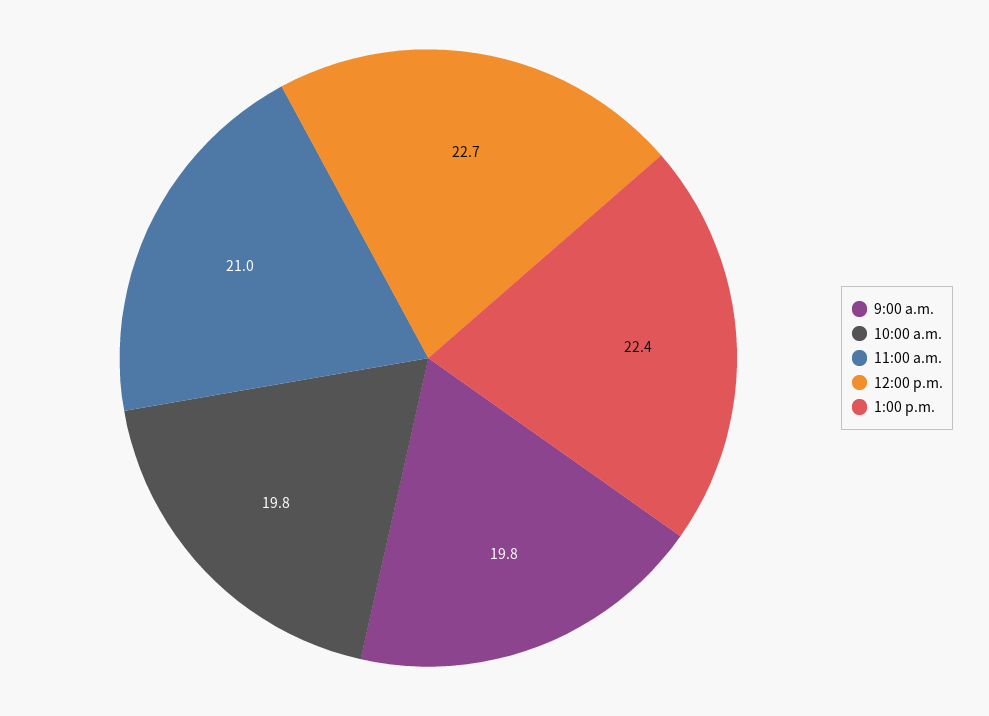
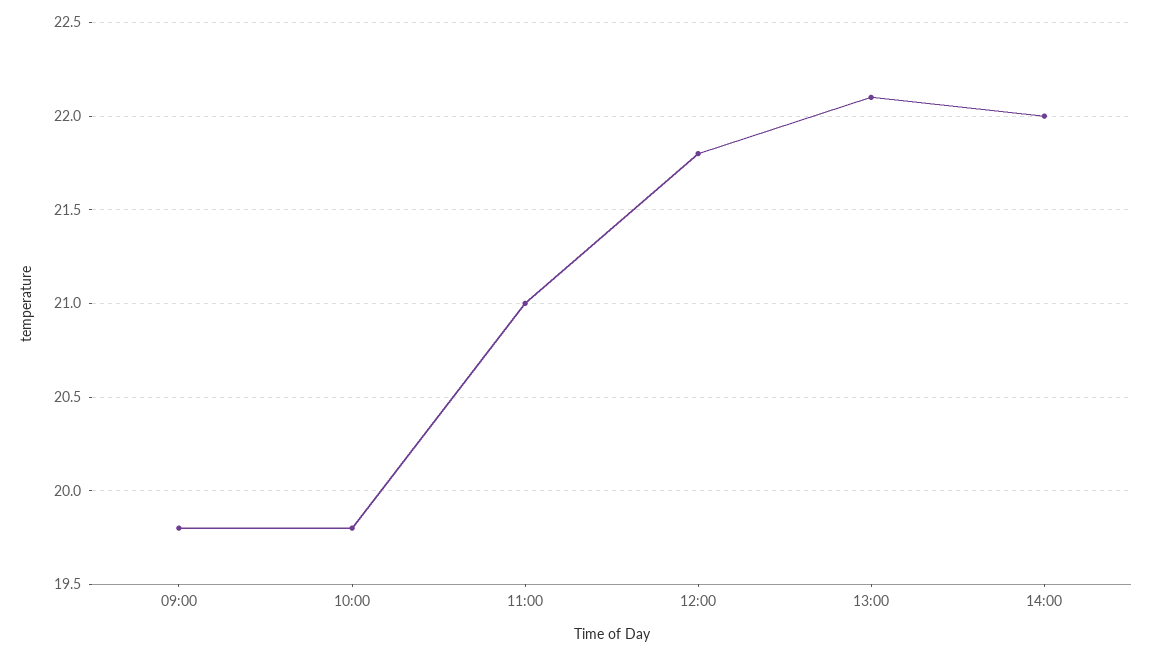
12:00 p.m.: 22.7 -> 21.8
1:00 p.m.: 22.4 -> 22.1
14:00: none -> 22

